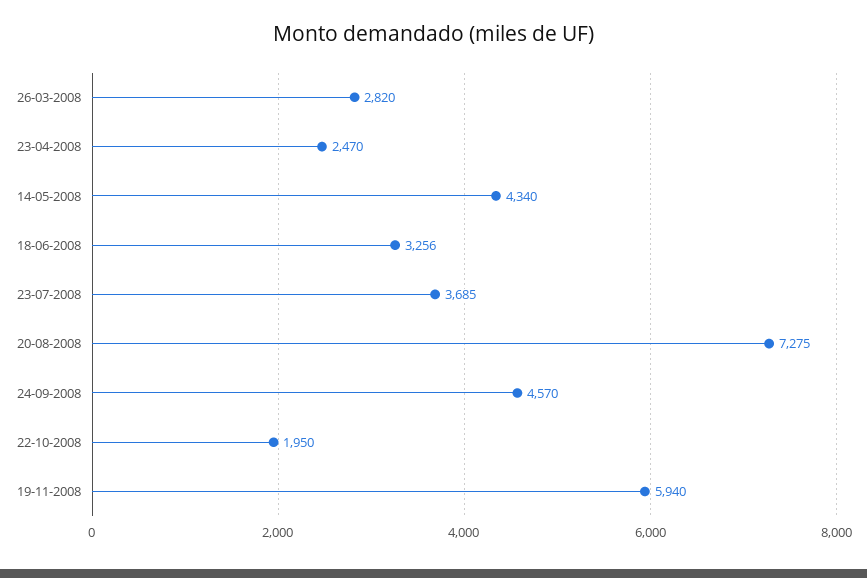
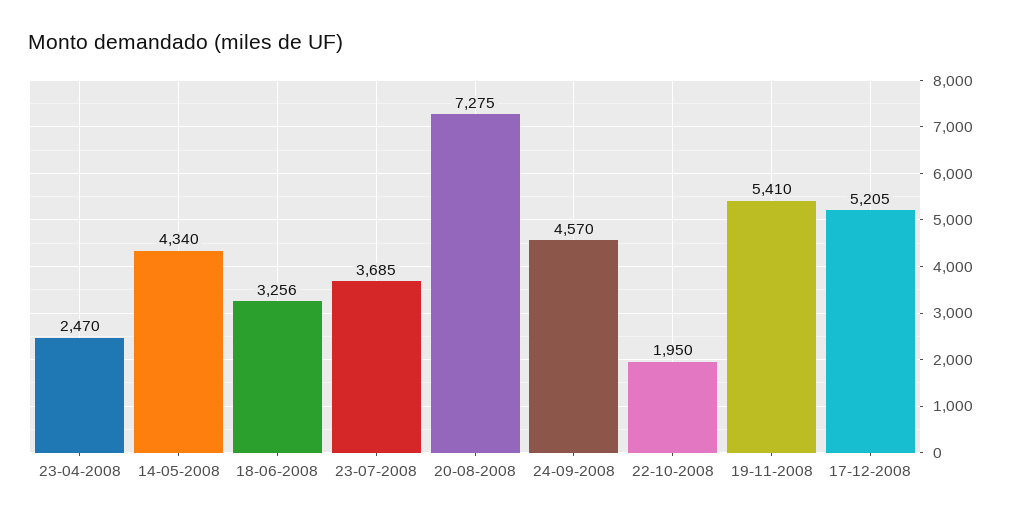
26-03-2008: 2820 -> none
19-11-2008: 5940 -> 5410
17-12-2008: none -> 5205

